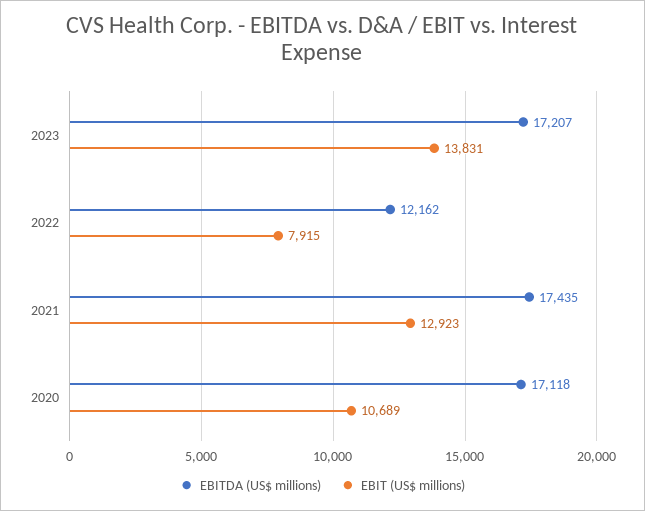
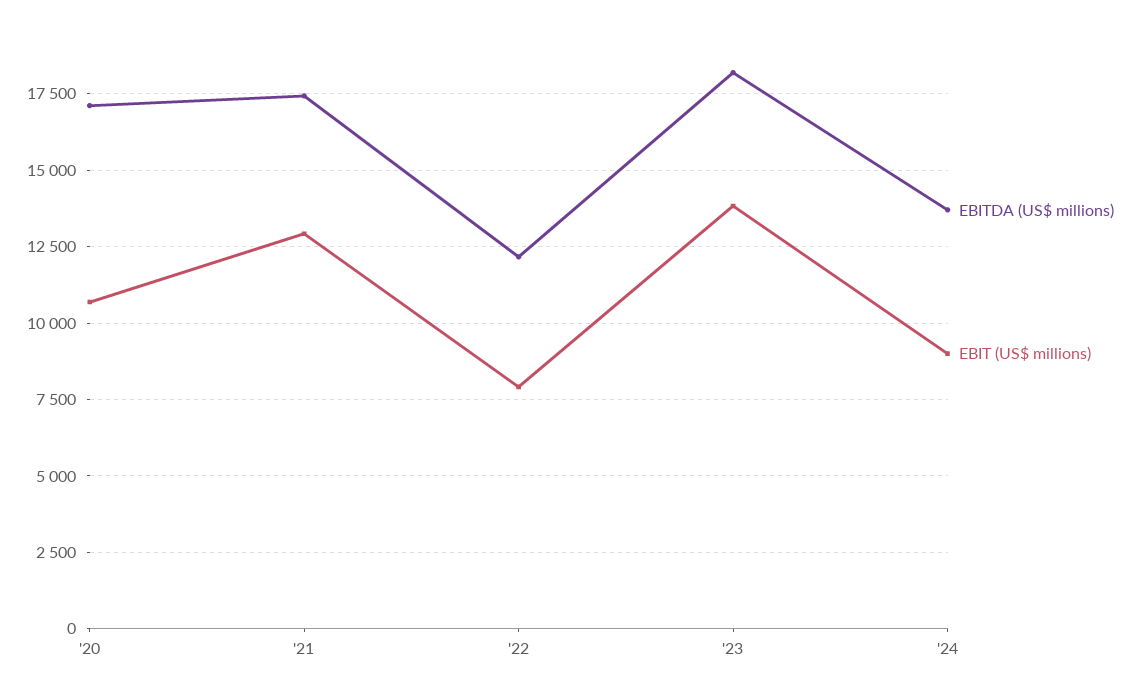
EBITDA (US$ millions), 2023: 17207 -> 18250
EBITDA (US$ millions), '24: none -> 13750
EBIT (US$ millions), '24: none -> 9000

